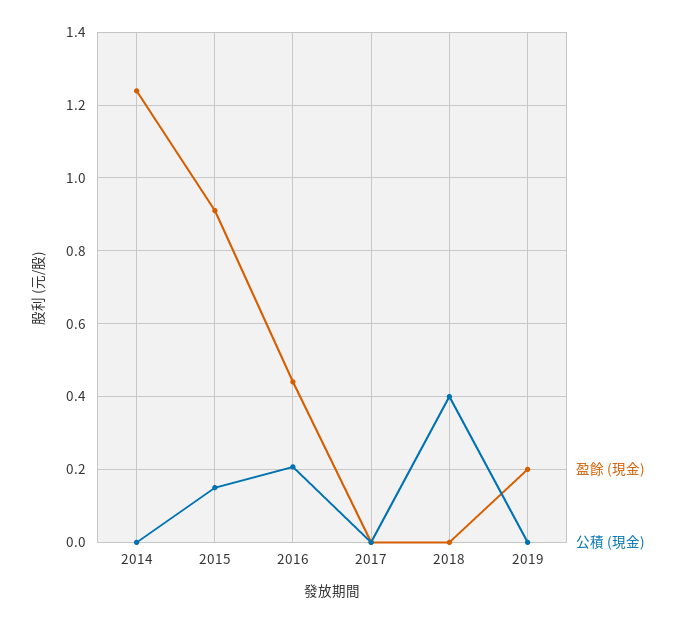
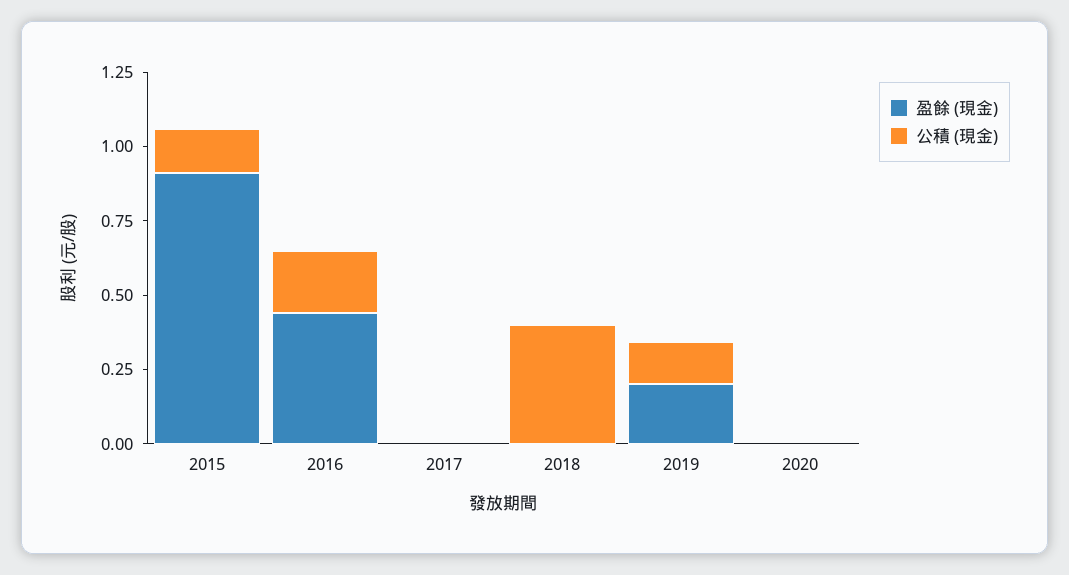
盈餘 (現金), 2014: 1.24 -> none
公積 (現金), 2014: 0 -> none
公積 (現金), 2019: 0 -> 0.15
盈餘 (現金), 2020: none -> 0
公積 (現金), 2020: none -> 0

